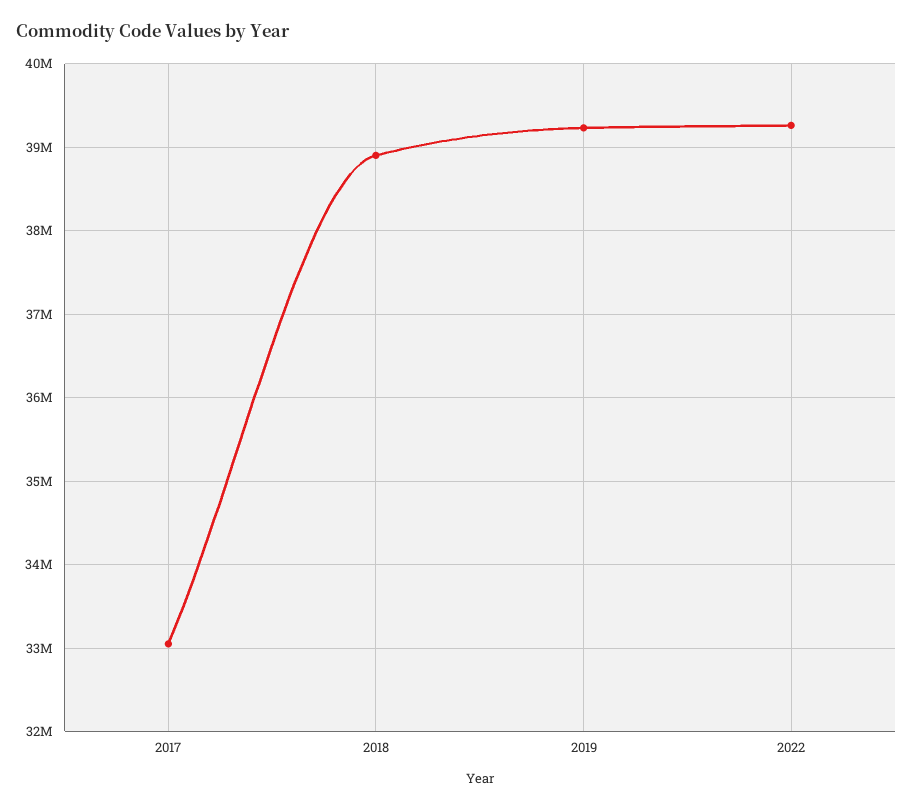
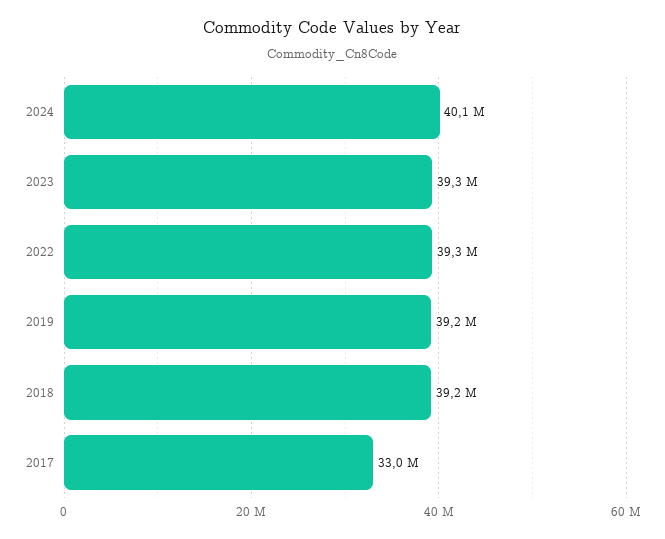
2018: 38900000 -> 39200000
2024: none -> 40100000
2023: none -> 39300000

